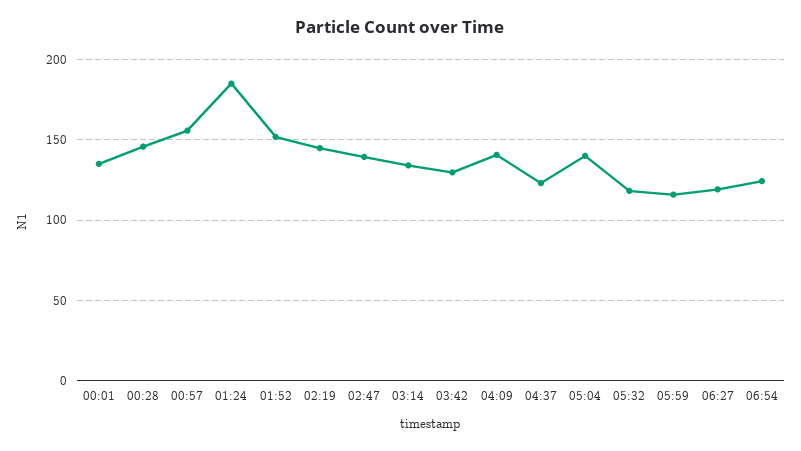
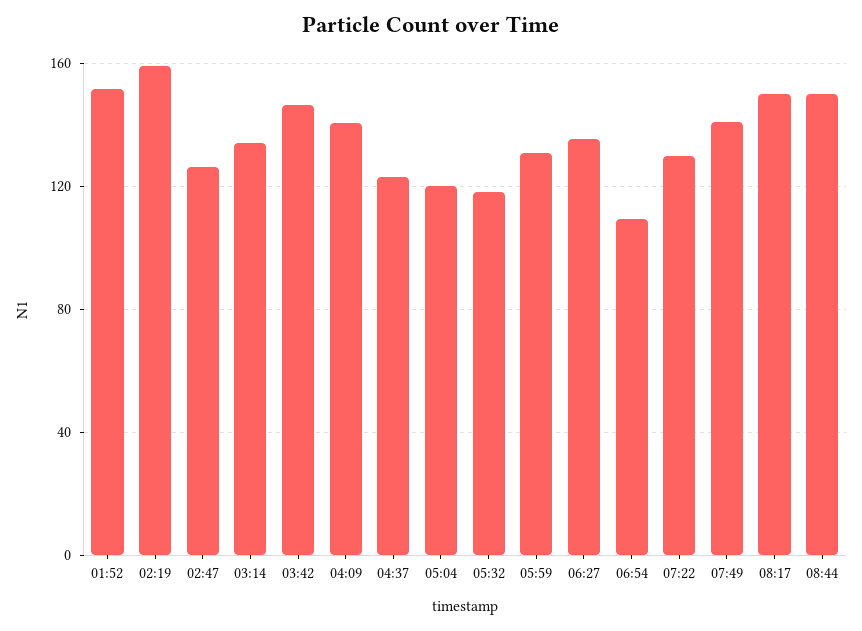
00:01: 135 -> none
00:28: 145 -> none
00:57: 155 -> none
01:24: 185 -> none
02:19: 145 -> 160
02:47: 140 -> 125
03:42: 130 -> 145
05:04: 140 -> 120
05:59: 115 -> 130
06:27: 120 -> 135
06:54: 125 -> 110
07:22: none -> 130
07:49: none -> 140
08:17: none -> 150
08:44: none -> 150

